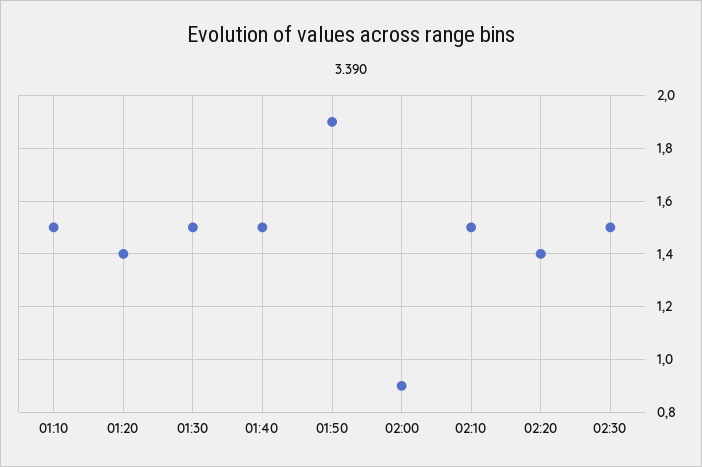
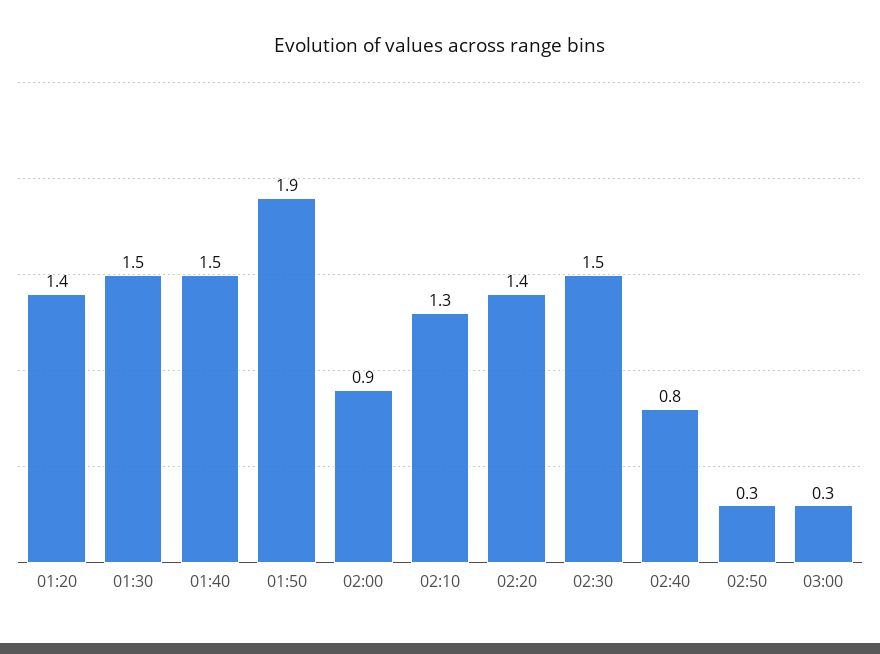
01:10: 1.5 -> none
02:10: 1.5 -> 1.3
02:40: none -> 0.8
02:50: none -> 0.3
03:00: none -> 0.3

